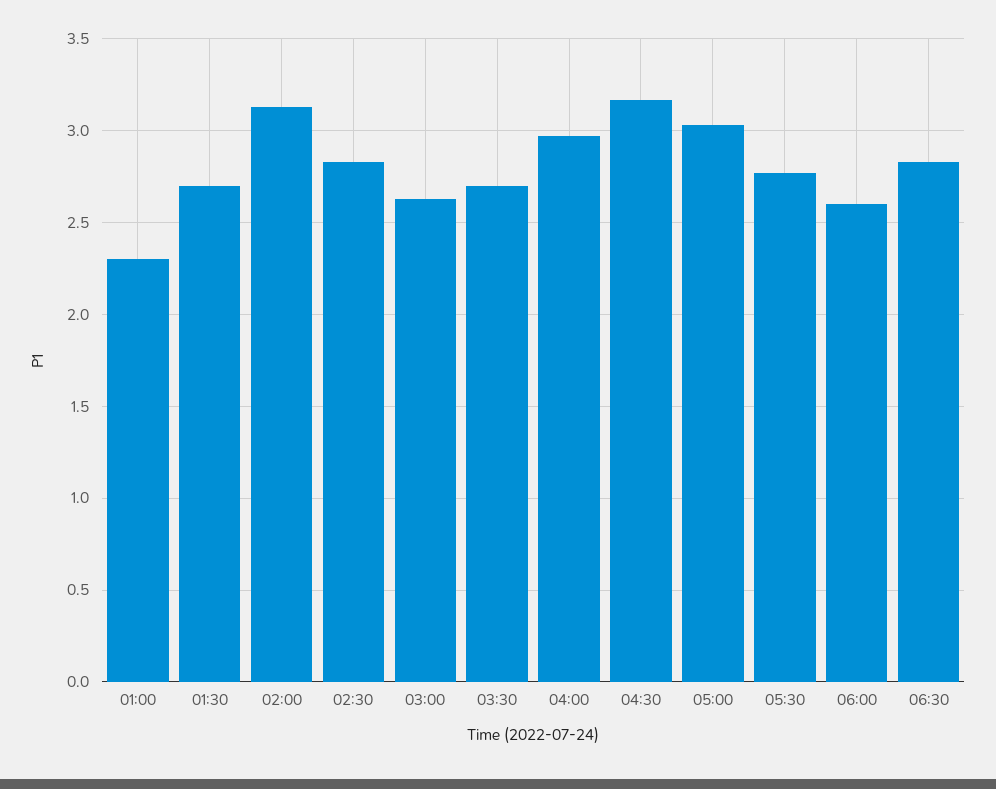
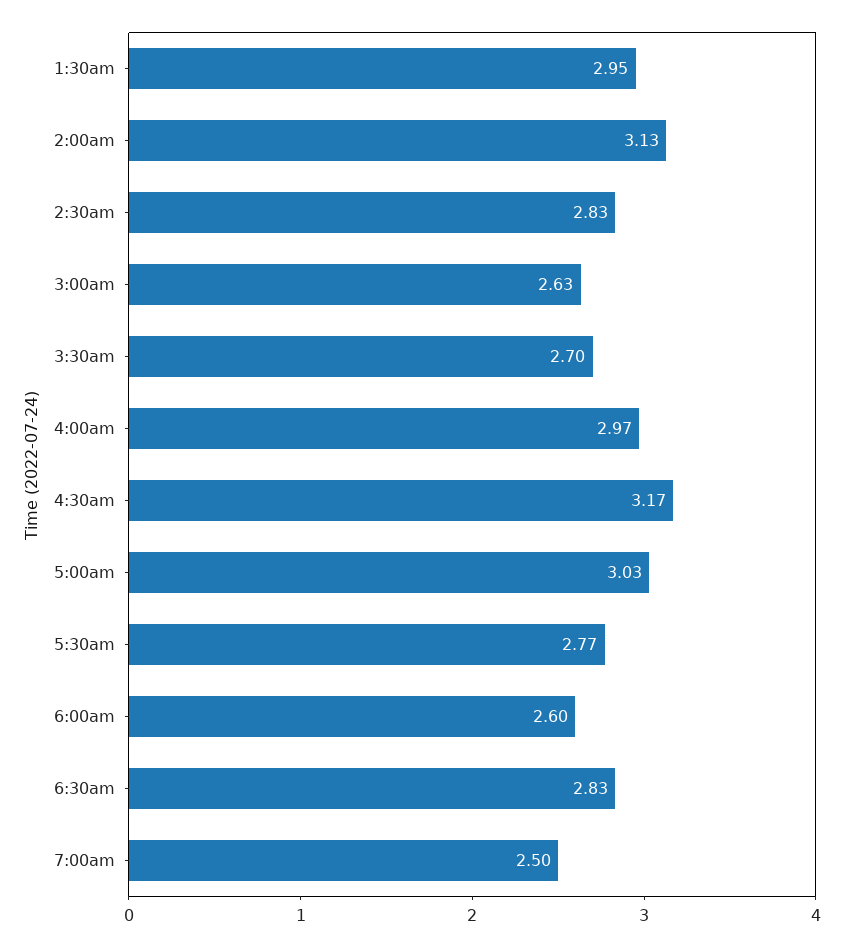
01:00: 2.3 -> none
01:30: 2.7 -> 2.95
7:00am: none -> 2.5

